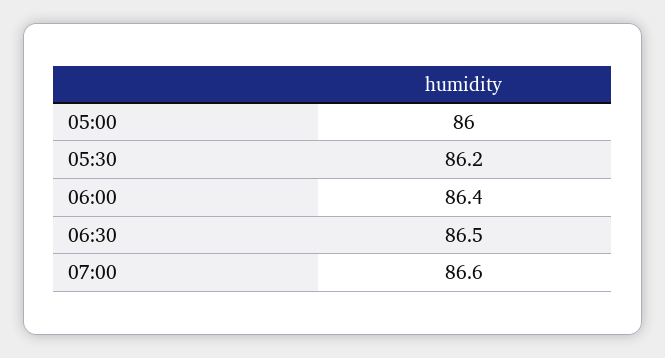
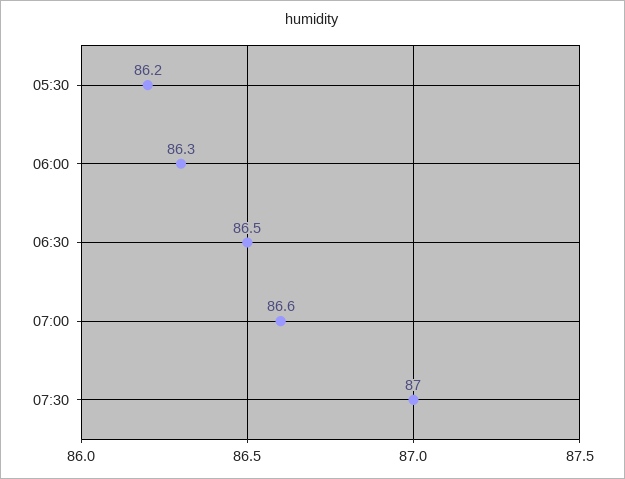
05:00: 86 -> none
06:00: 86.4 -> 86.3
07:30: none -> 87

